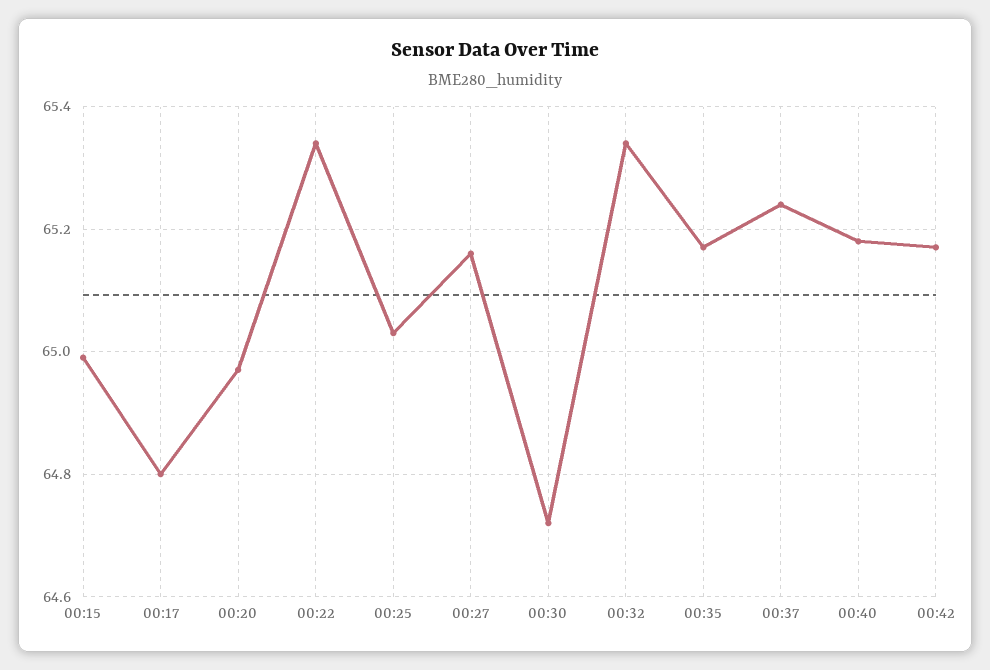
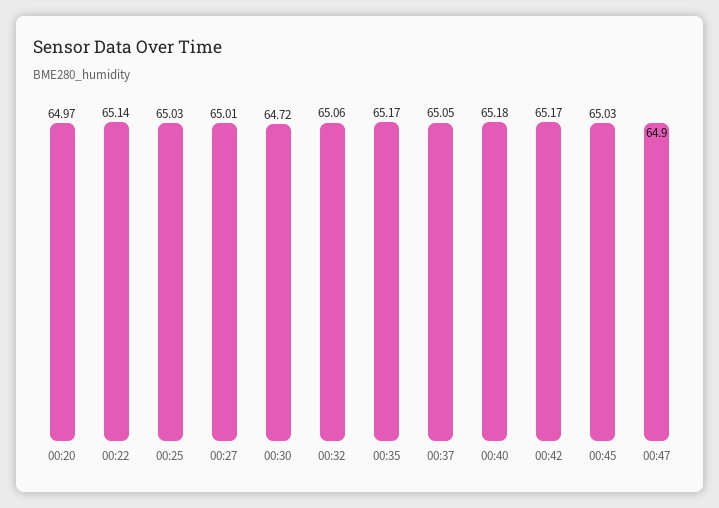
00:15: 65 -> none
00:17: 64.8 -> none
00:22: 65.35 -> 65.14
00:27: 65.15 -> 65.01
00:32: 65.35 -> 65.06
00:37: 65.25 -> 65.05
00:45: none -> 65.03
00:47: none -> 64.9

